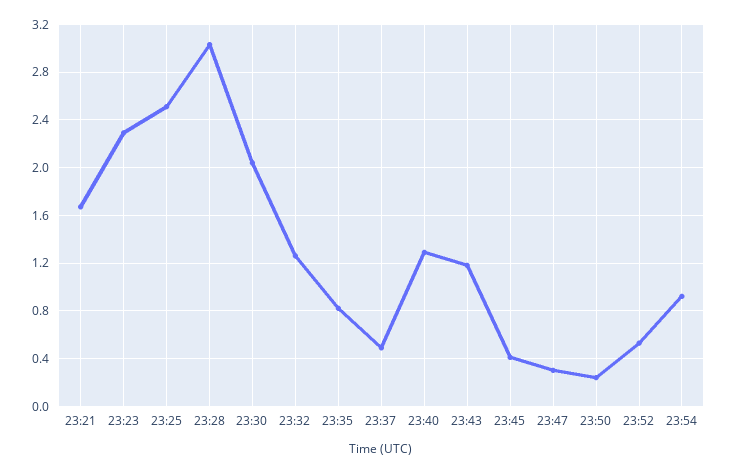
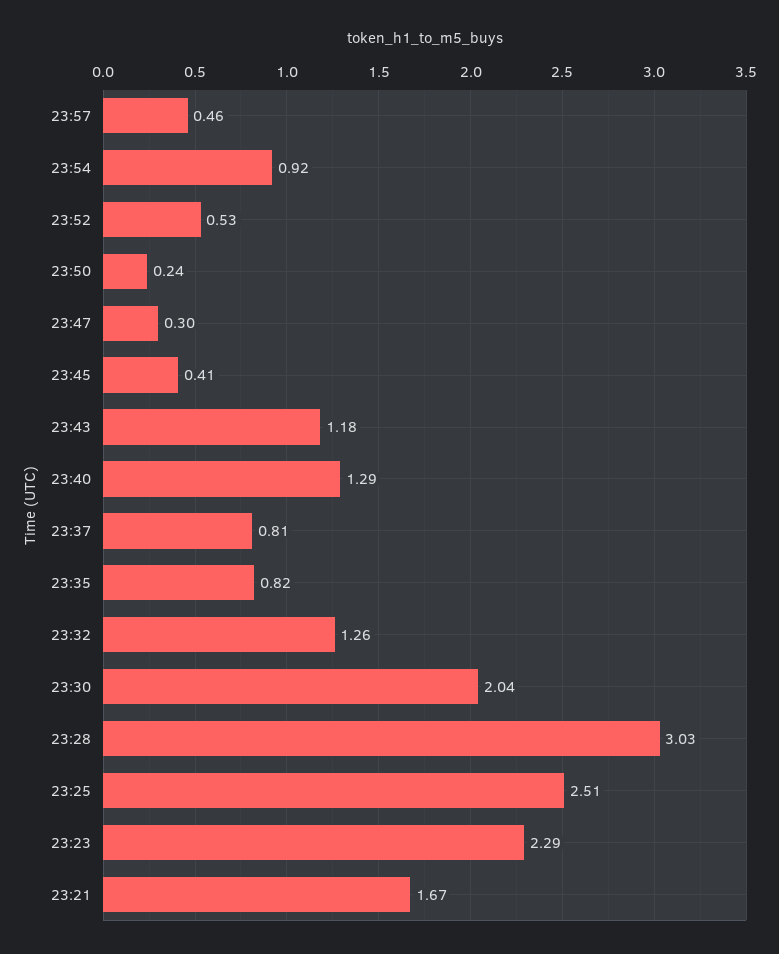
23:37: 0.5 -> 0.81
23:57: none -> 0.46

